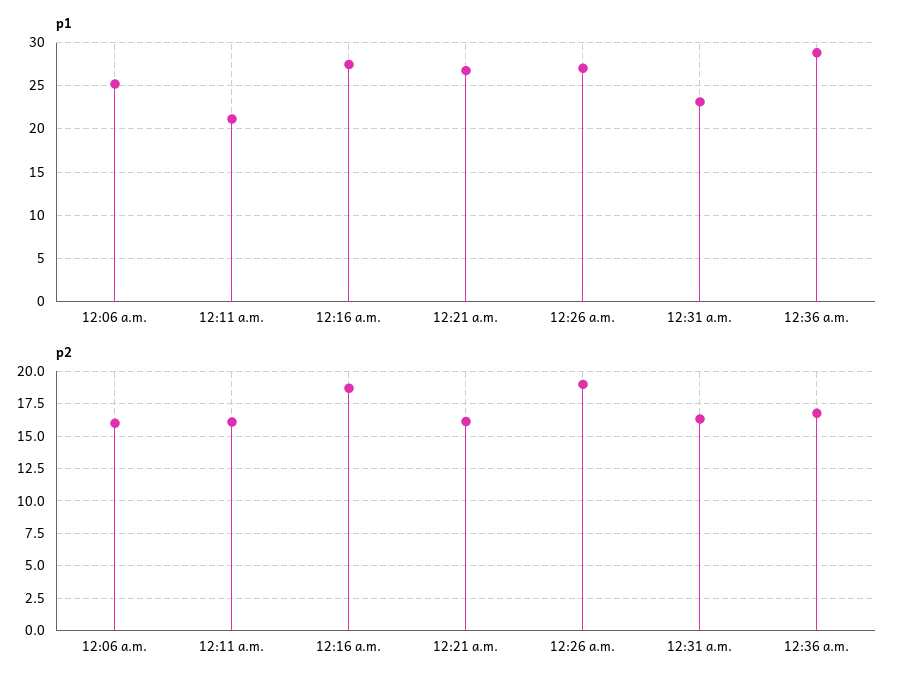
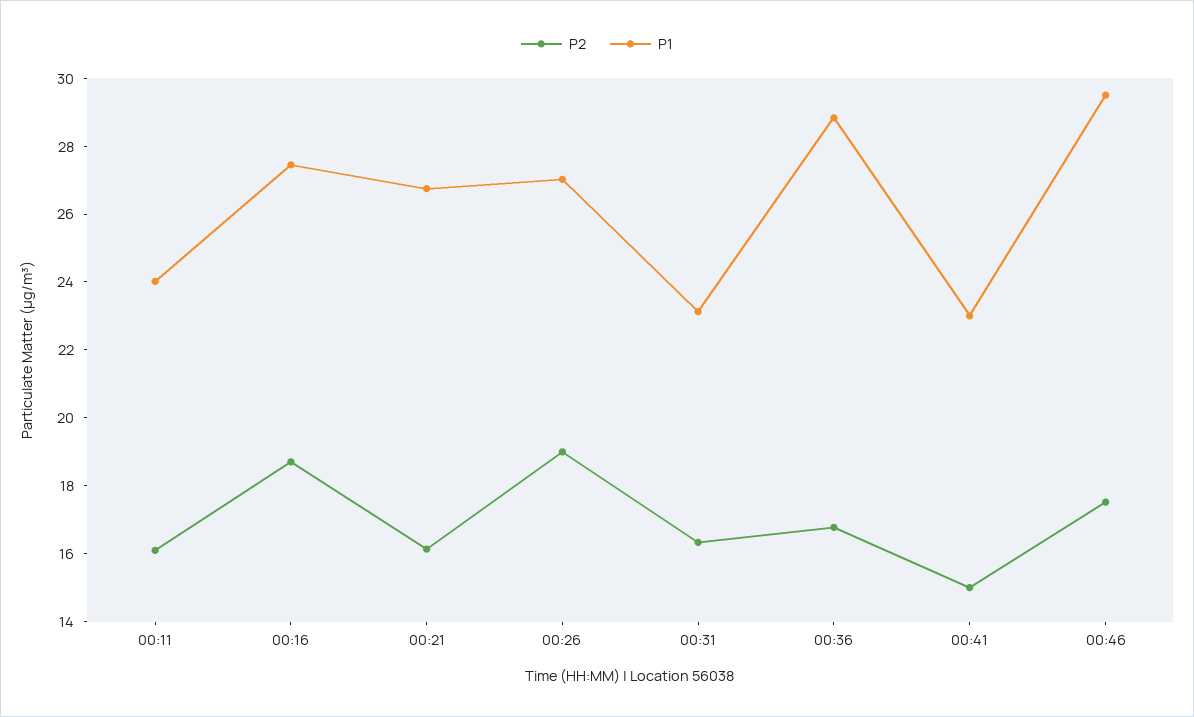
p1, 12:06 a.m.: 25 -> none
p1, 12:11 a.m.: 21 -> 24
p2, 12:06 a.m.: 16 -> none
p2, 00:41: none -> 15
p1, 00:41: none -> 23
p2, 00:46: none -> 17.5
p1, 00:46: none -> 29.5

